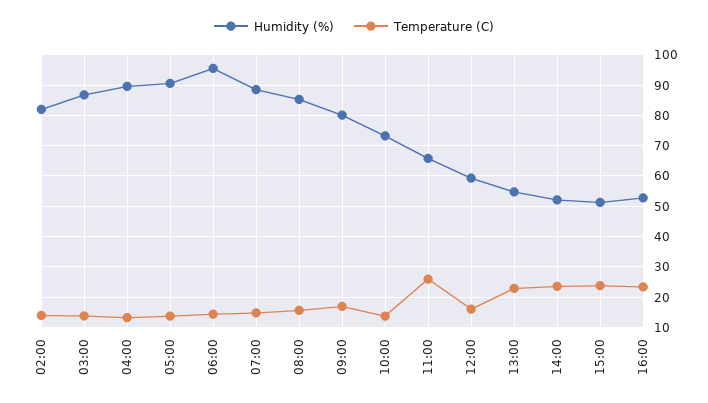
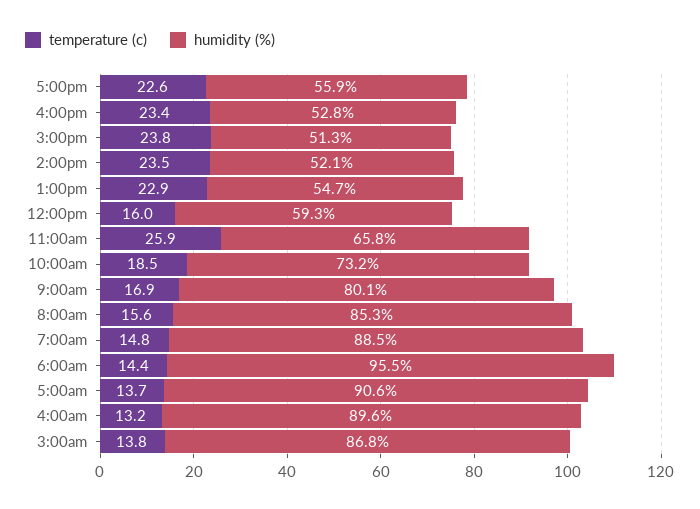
Humidity (%), 02:00: 82 -> none
Temperature (C), 02:00: 14 -> none
Temperature (C), 10:00: 14 -> 18.5
Temperature (C), 5:00pm: none -> 22.6
Humidity (%), 5:00pm: none -> 55.9

